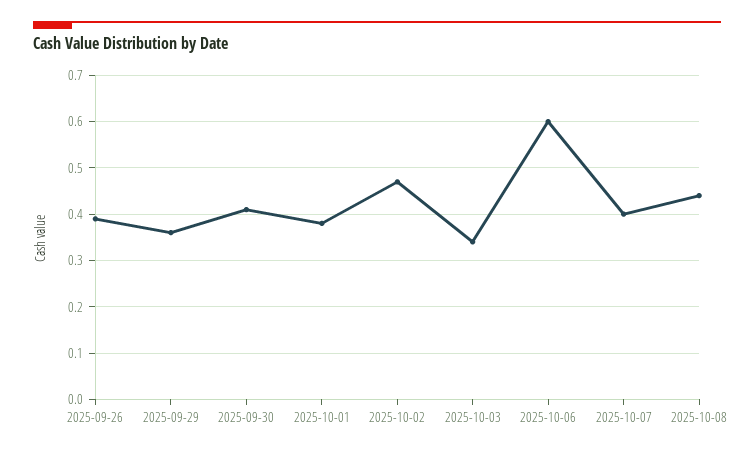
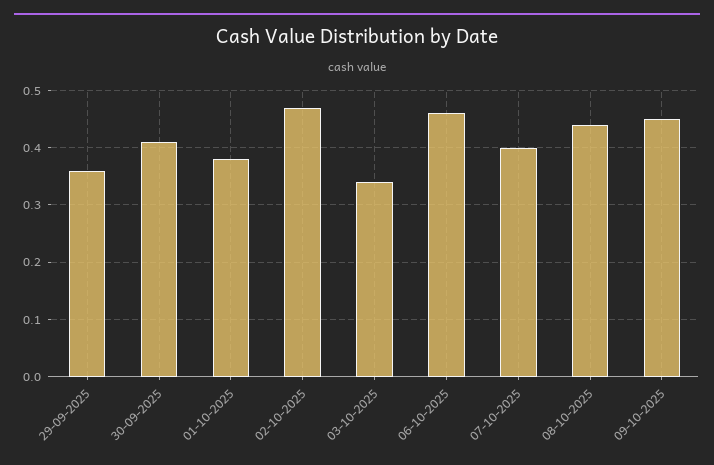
2025-09-26: 0.4 -> none
2025-10-06: 0.6 -> 0.45
09-10-2025: none -> 0.45

